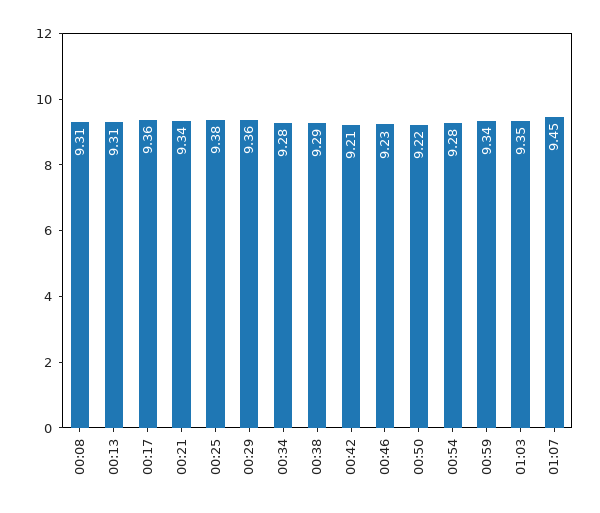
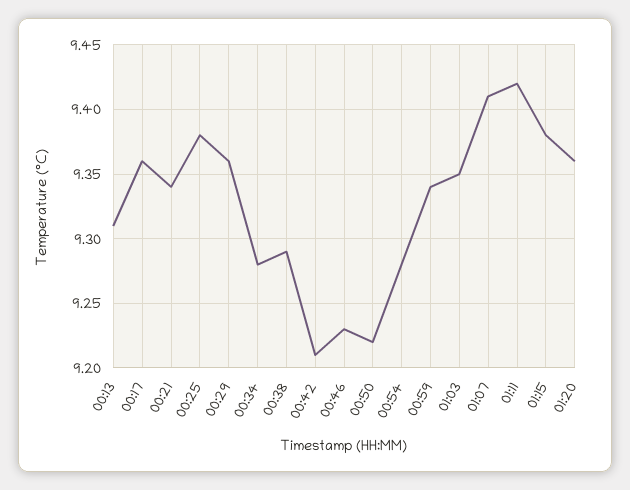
00:08: 9.31 -> none
01:07: 9.45 -> 9.41
01:11: none -> 9.42
01:15: none -> 9.38
01:20: none -> 9.36

